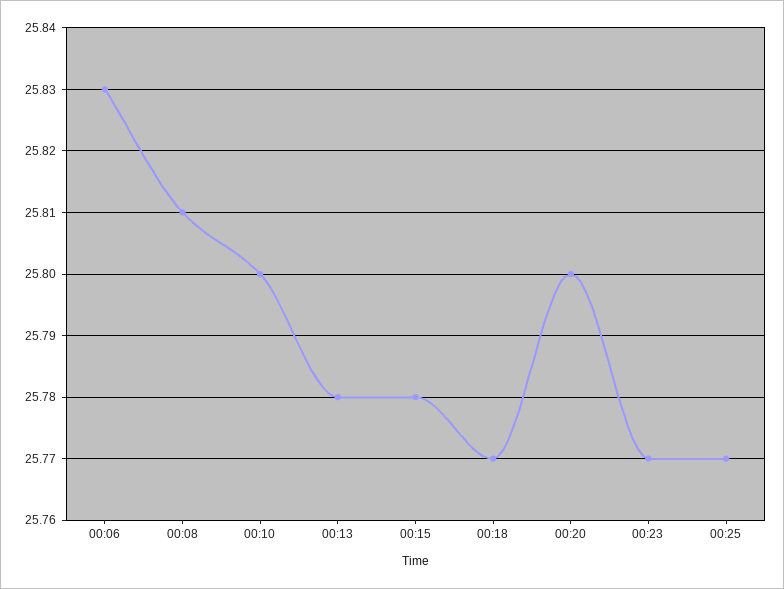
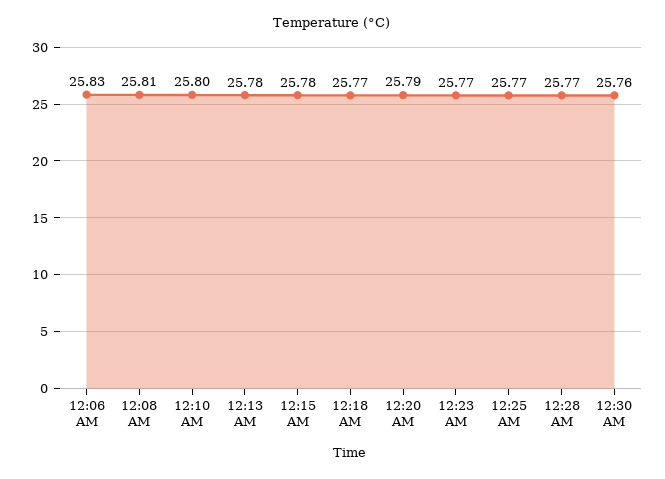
00:20: 25.8 -> 25.79
12:28 AM: none -> 25.77
12:30 AM: none -> 25.76

